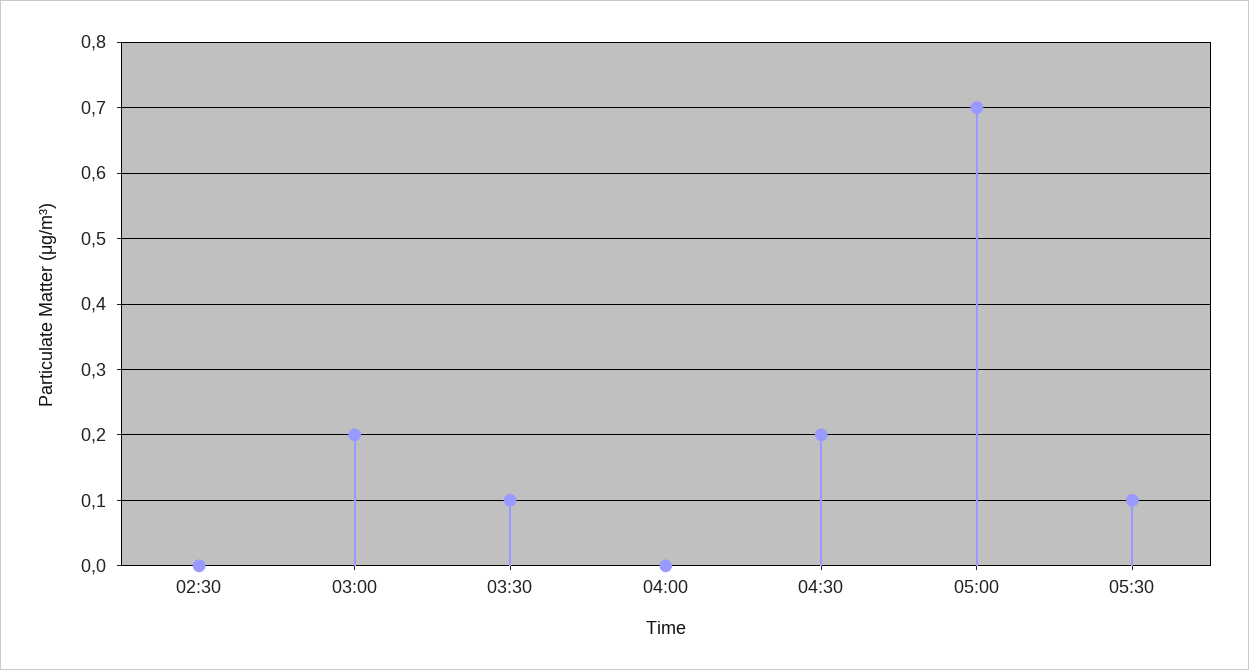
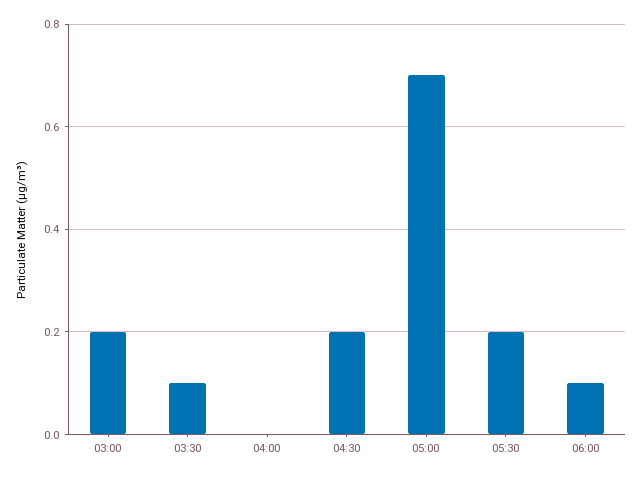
02:30: 0 -> none
05:30: 0.1 -> 0.2
06:00: none -> 0.1

